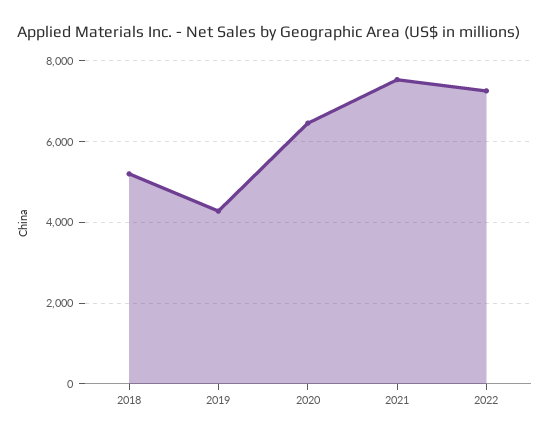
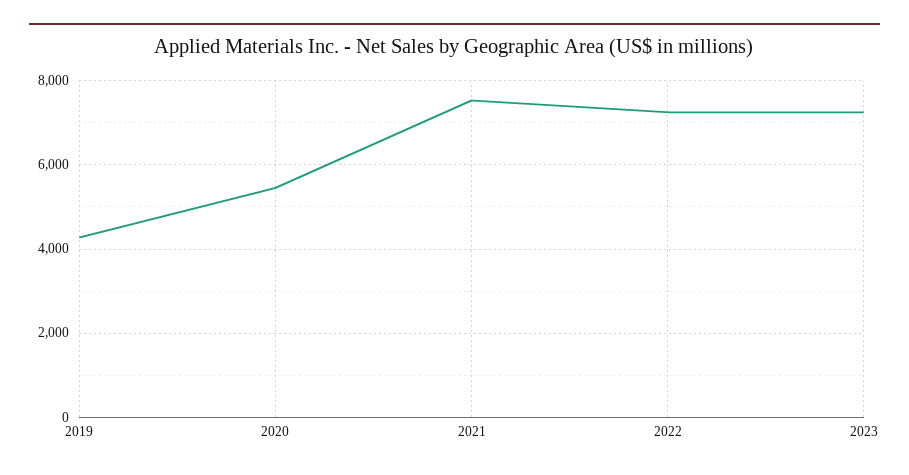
2018: 5200 -> none
2020: 6400 -> 5400
2023: none -> 7200

